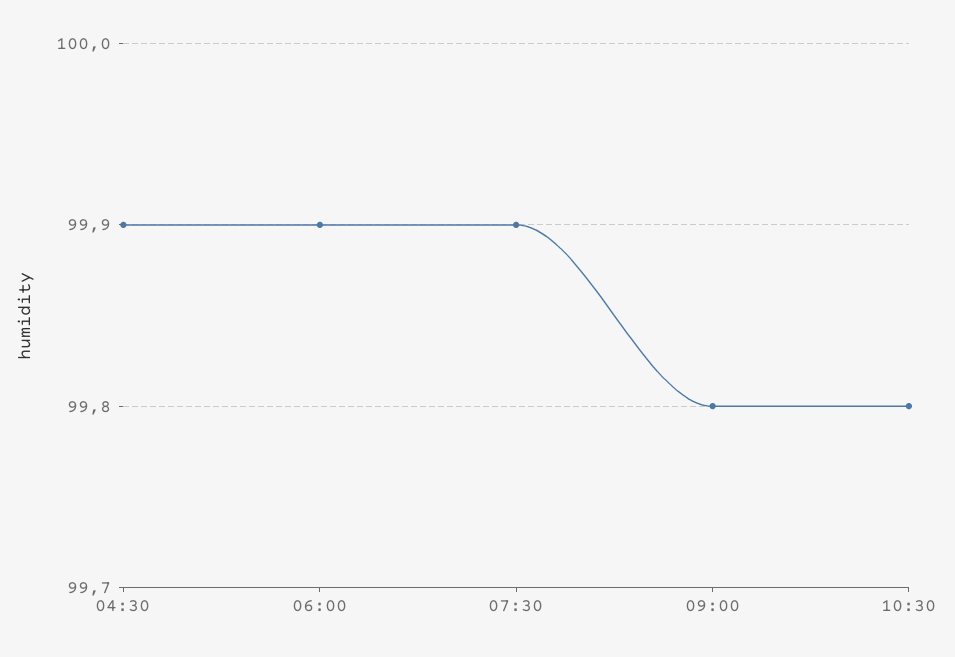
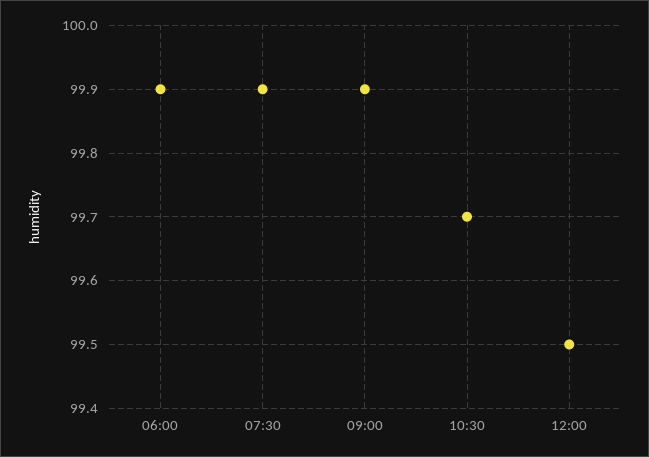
04:30: 99.9 -> none
09:00: 99.8 -> 99.9
10:30: 99.8 -> 99.7
12:00: none -> 99.5

